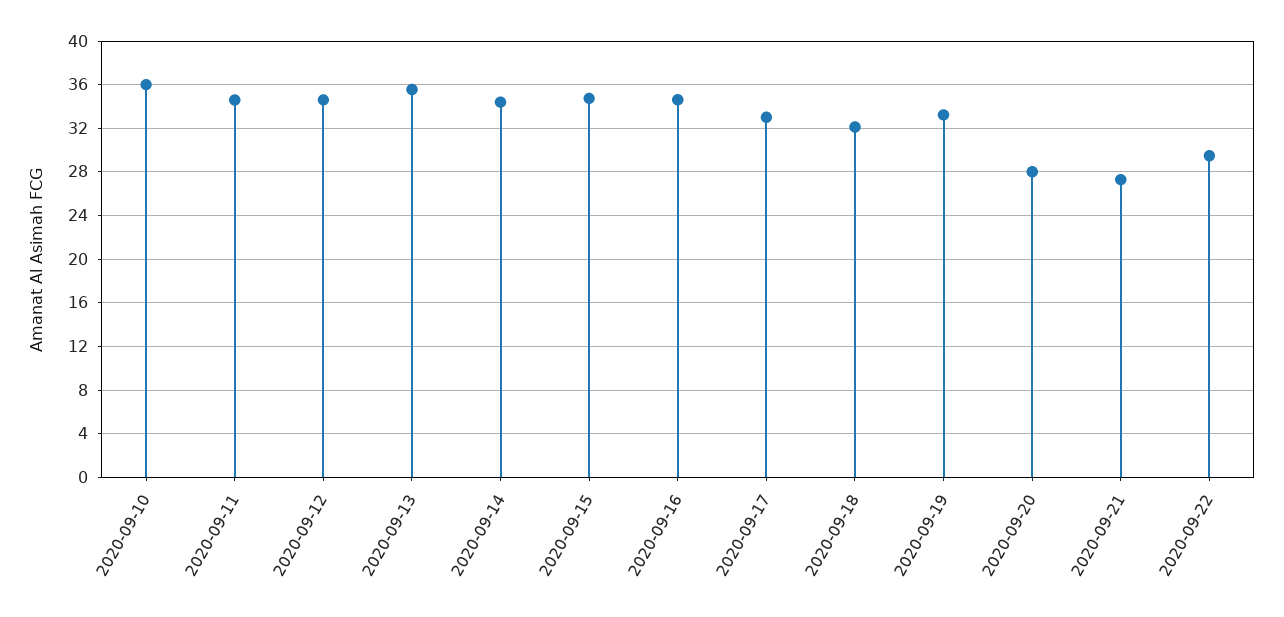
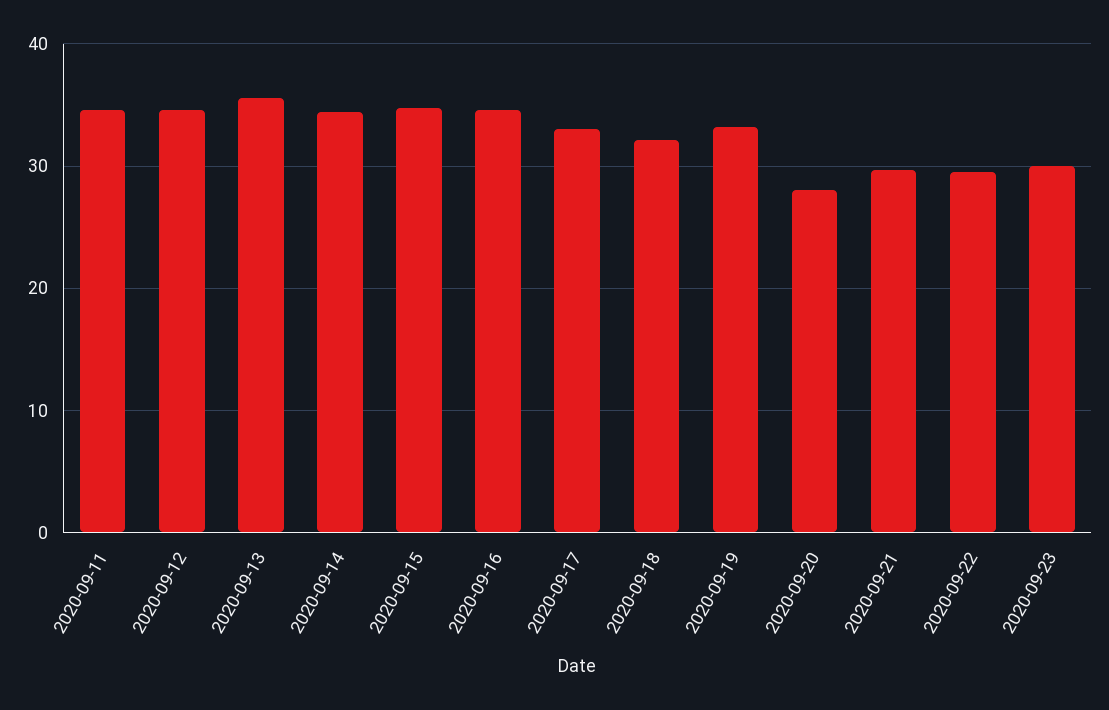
2020-09-10: 36 -> none
2020-09-21: 27 -> 30
2020-09-23: none -> 30

